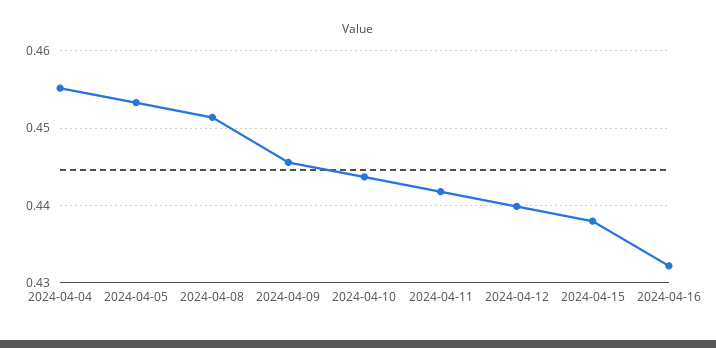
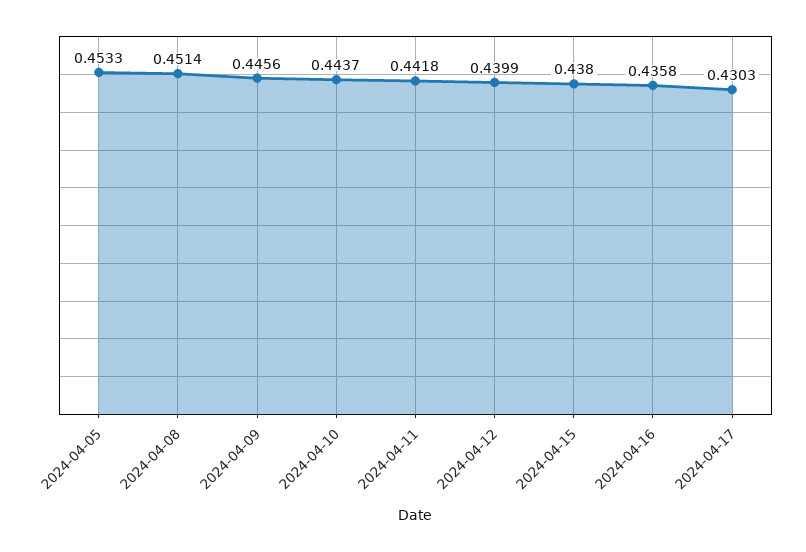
2024-04-04: 0.455 -> none
2024-04-16: 0.432 -> 0.4358
2024-04-17: none -> 0.4303

